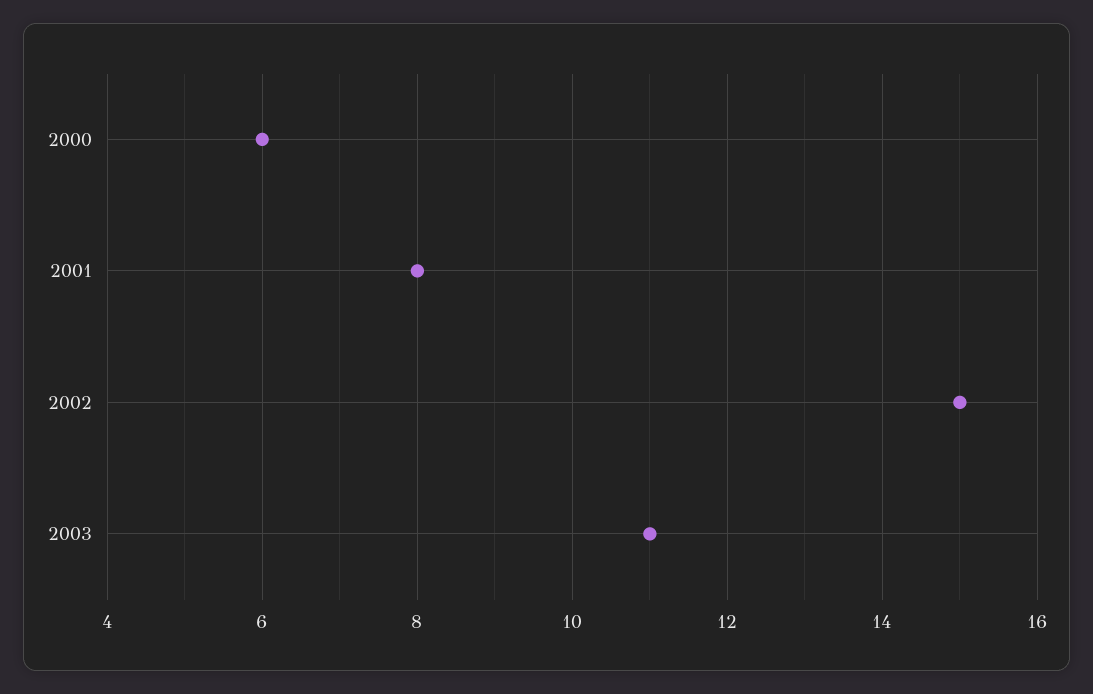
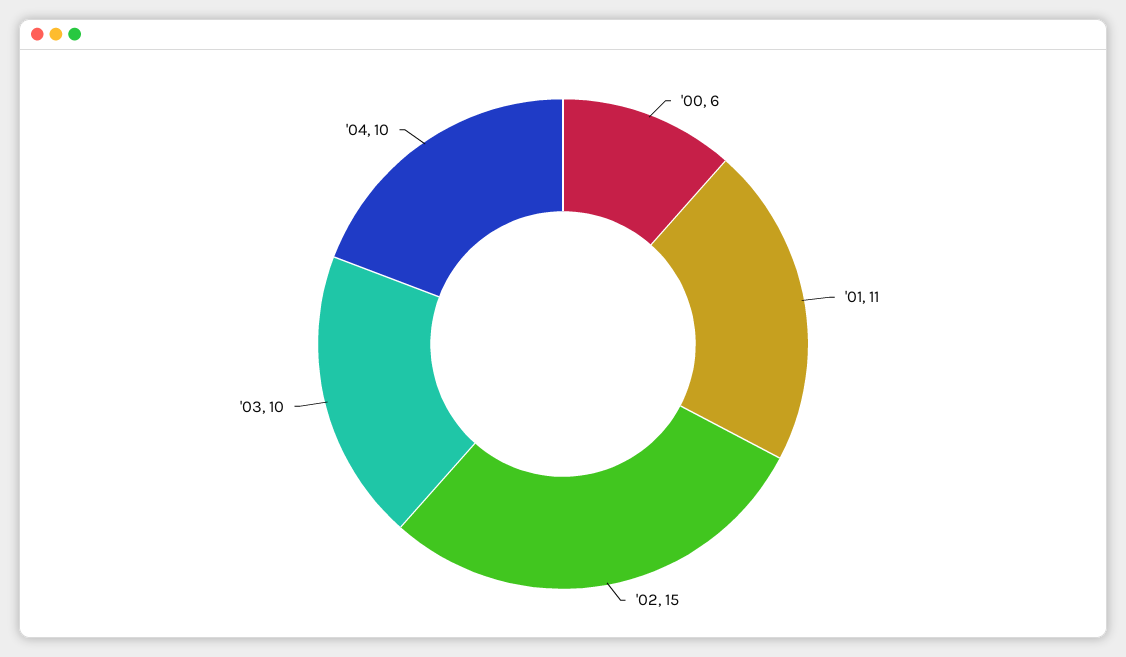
2001: 8 -> 11
2003: 11 -> 10
'04: none -> 10

